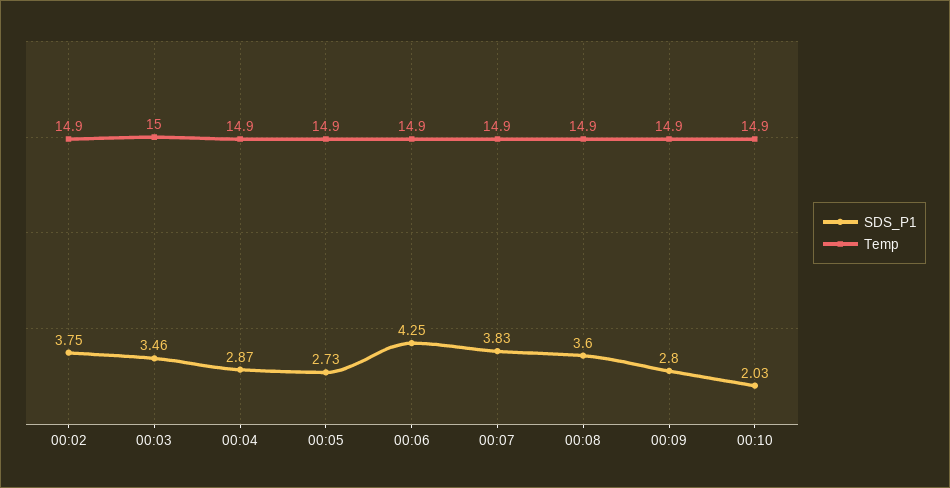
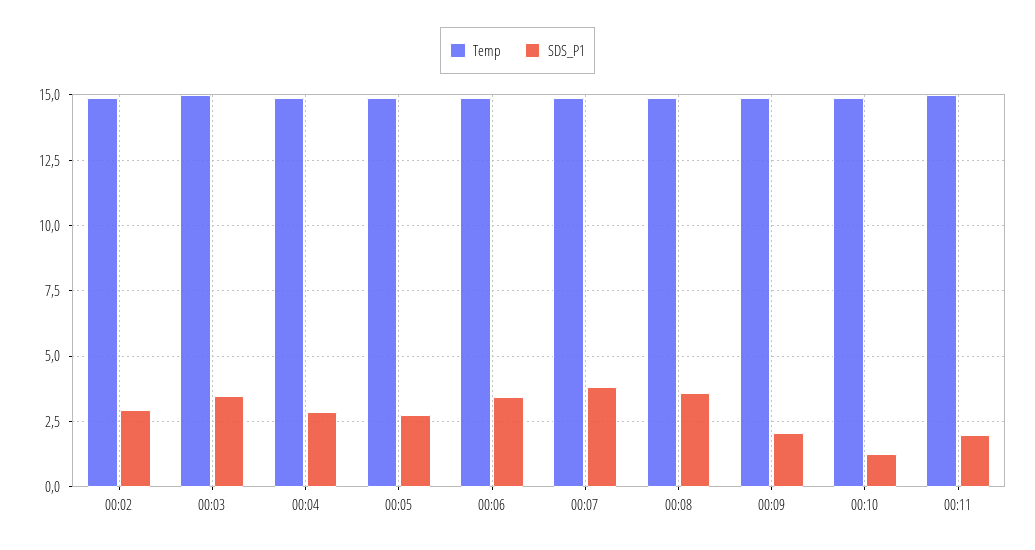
SDS_P1, 00:02: 3.75 -> 3
SDS_P1, 00:06: 4.25 -> 3.5
SDS_P1, 00:09: 2.8 -> 2
SDS_P1, 00:10: 2.03 -> 1.25
Temp, 00:11: none -> 15
SDS_P1, 00:11: none -> 2

